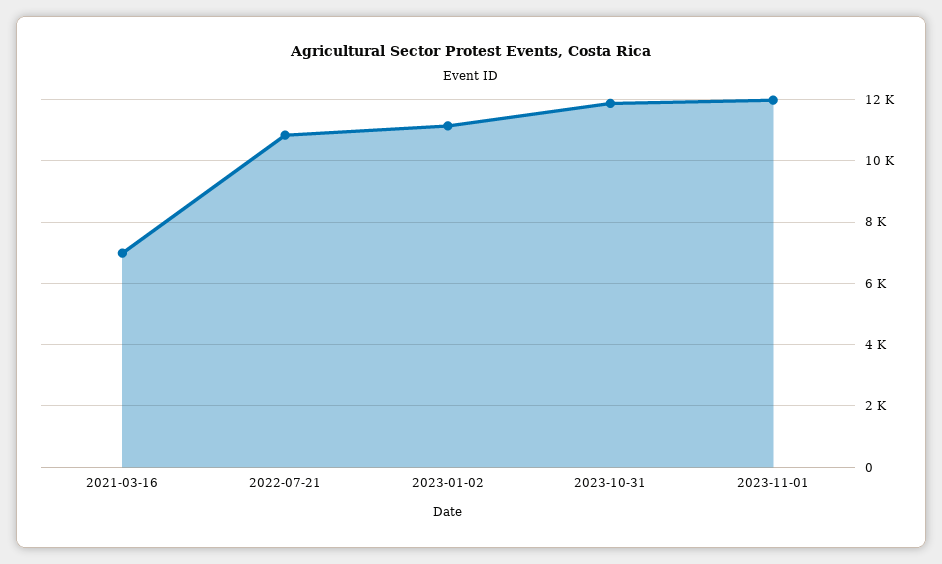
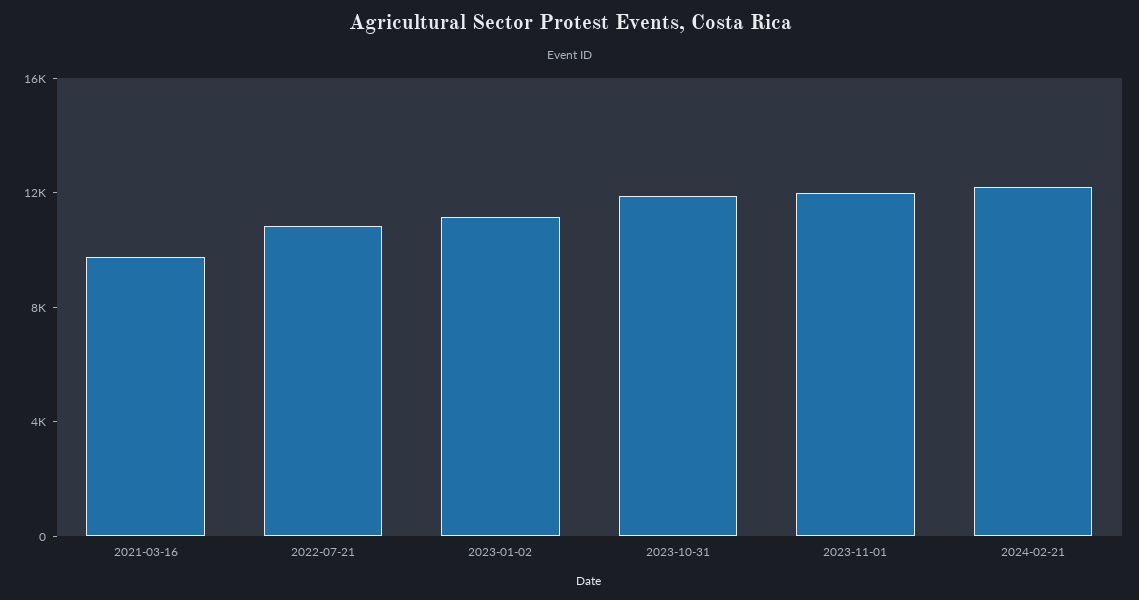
2021-03-16: 7000 -> 10000
2024-02-21: none -> 12000

